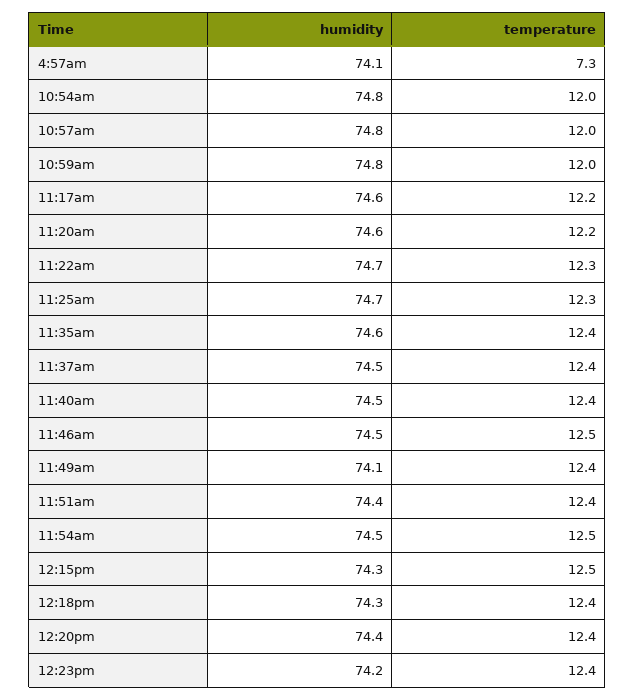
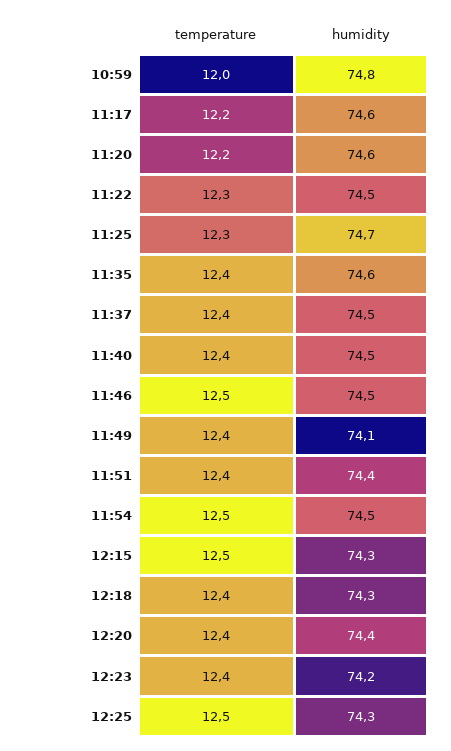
humidity, 4:57am: 74.1 -> none
temperature, 4:57am: 7.3 -> none
humidity, 10:54am: 74.8 -> none
temperature, 10:54am: 12 -> none
humidity, 10:57am: 74.8 -> none
temperature, 10:57am: 12 -> none
humidity, 11:22am: 74.7 -> 74.5
temperature, 12:25: none -> 12.5
humidity, 12:25: none -> 74.3

